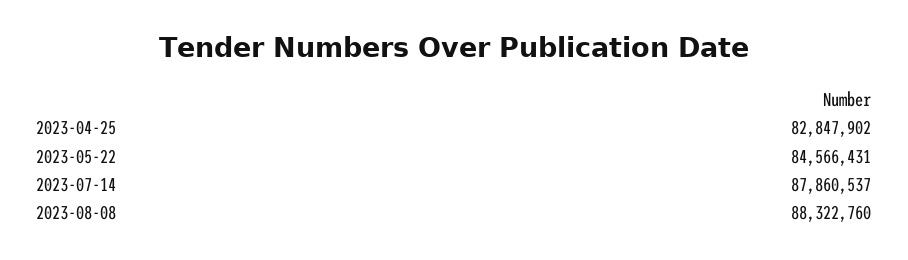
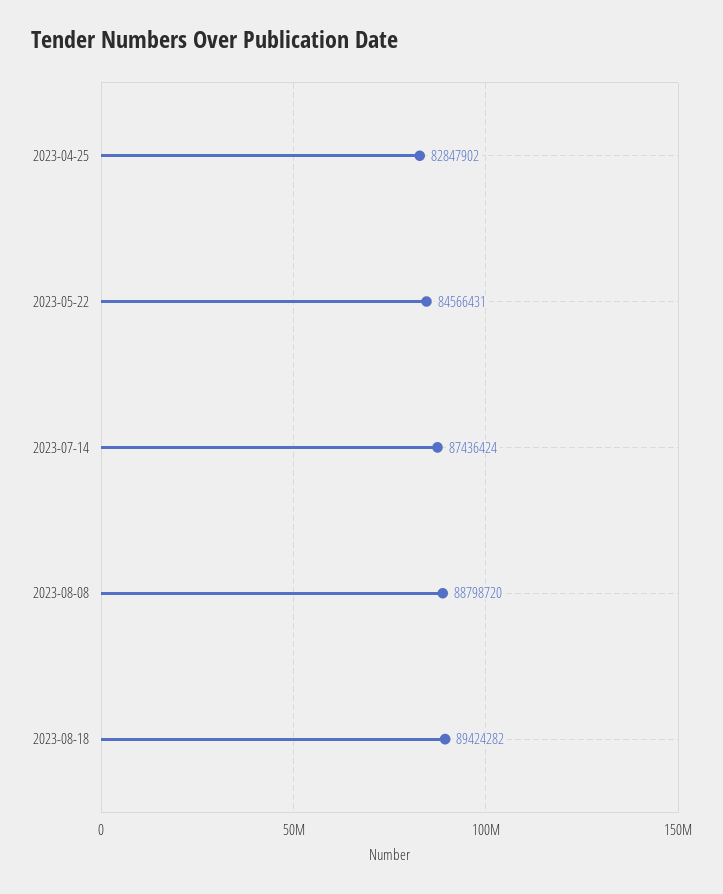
2023-07-14: 87860537 -> 87436424
2023-08-08: 88322760 -> 88798720
2023-08-18: none -> 89424282

